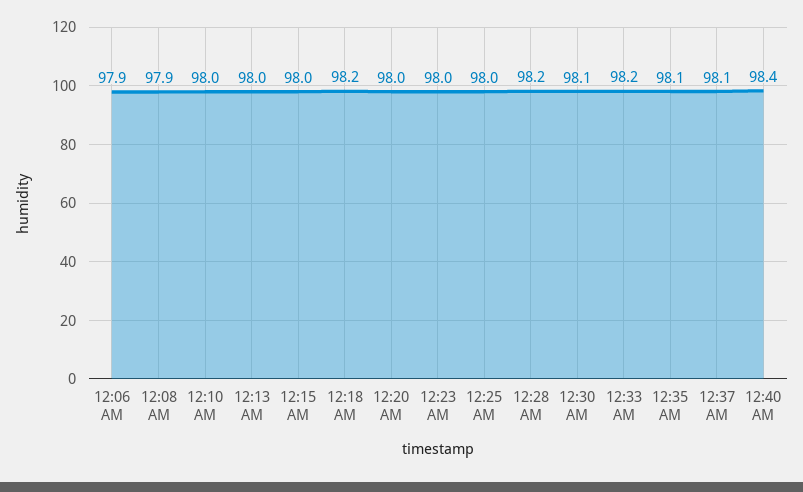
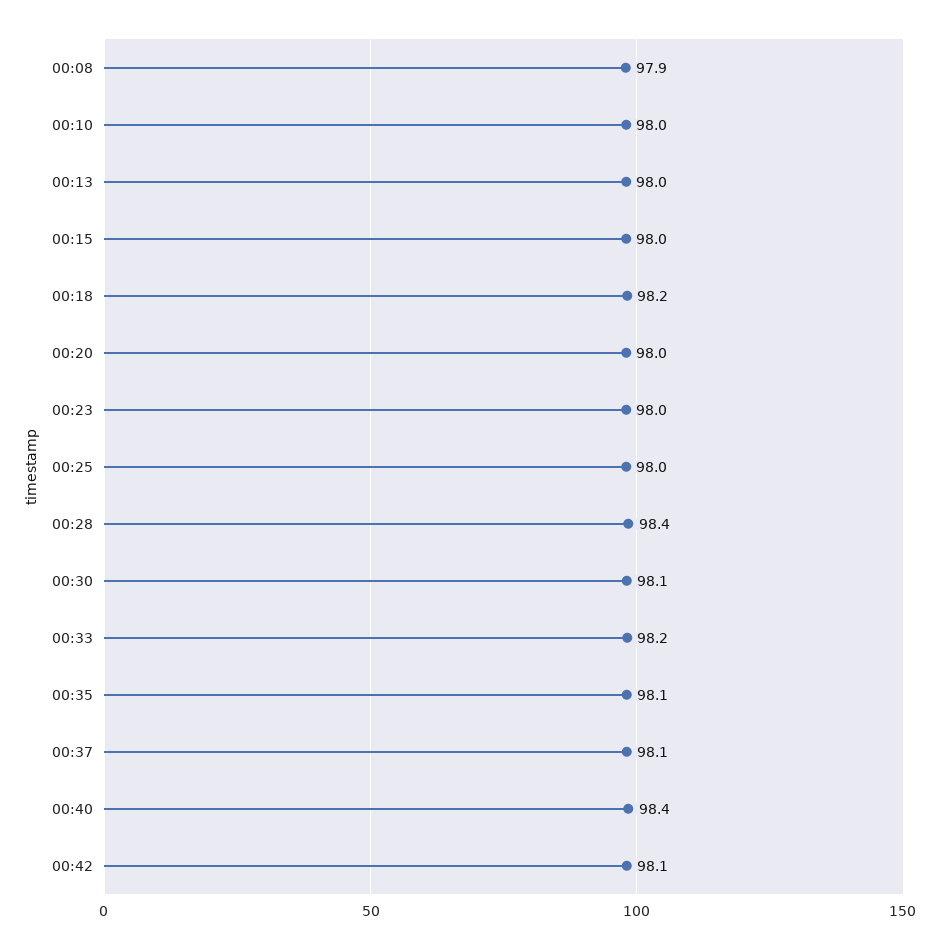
12:06 AM: 97.9 -> none
12:28 AM: 98.2 -> 98.4
00:42: none -> 98.1

